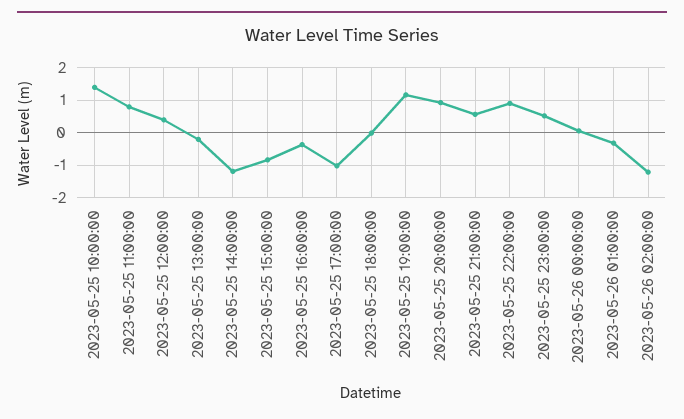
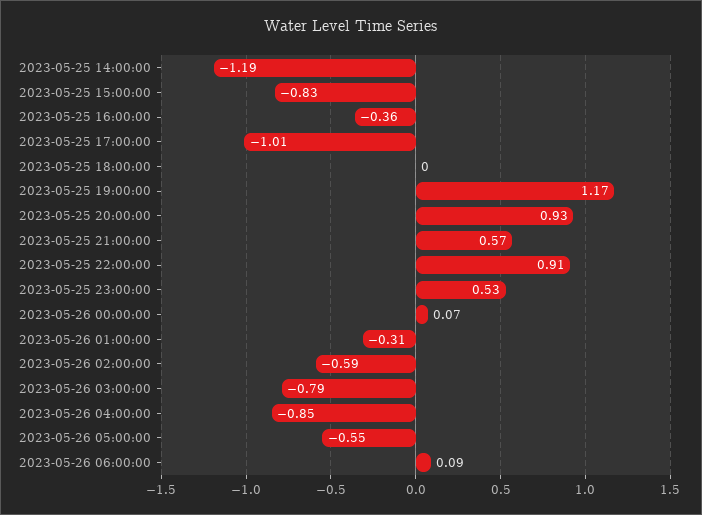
2023-05-25 10:00:00: 1.4 -> none
2023-05-25 11:00:00: 0.8 -> none
2023-05-25 12:00:00: 0.4 -> none
2023-05-25 13:00:00: -0.2 -> none
2023-05-26 02:00:00: -1.2 -> -0.59
2023-05-26 03:00:00: none -> -0.79
2023-05-26 04:00:00: none -> -0.85
2023-05-26 05:00:00: none -> -0.55
2023-05-26 06:00:00: none -> 0.09

